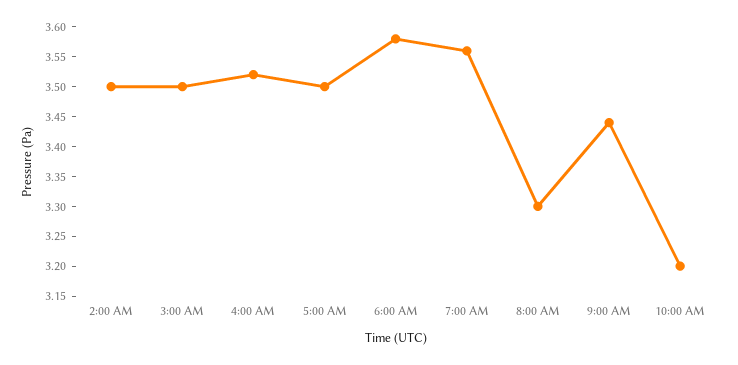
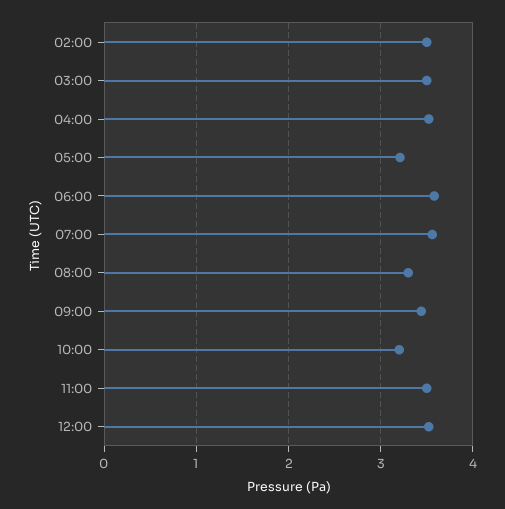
5:00 AM: 3.5 -> 3.2
11:00: none -> 3.5
12:00: none -> 3.5

